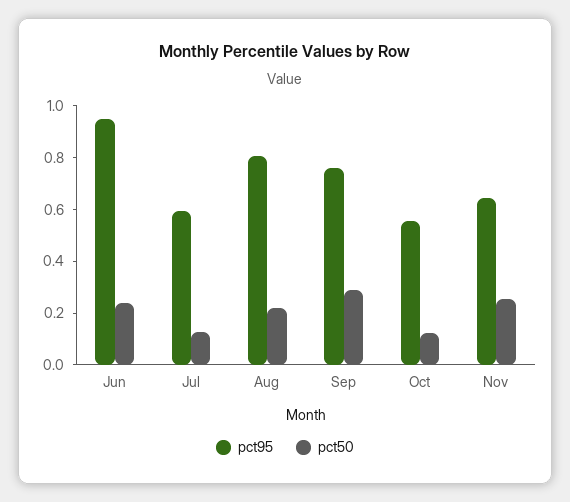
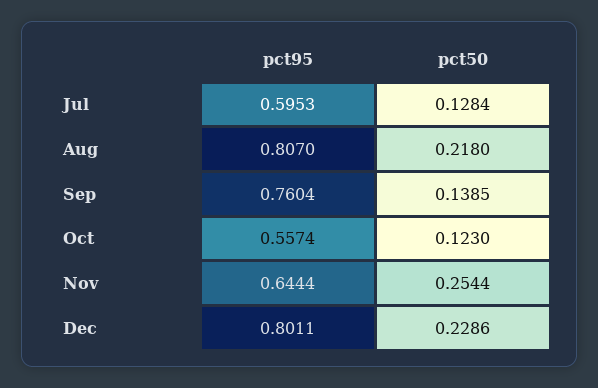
pct95, Jun: 0.95 -> none
pct50, Jun: 0.25 -> none
pct50, Sep: 0.3 -> 0.1385
pct95, Dec: none -> 0.8011
pct50, Dec: none -> 0.2286

